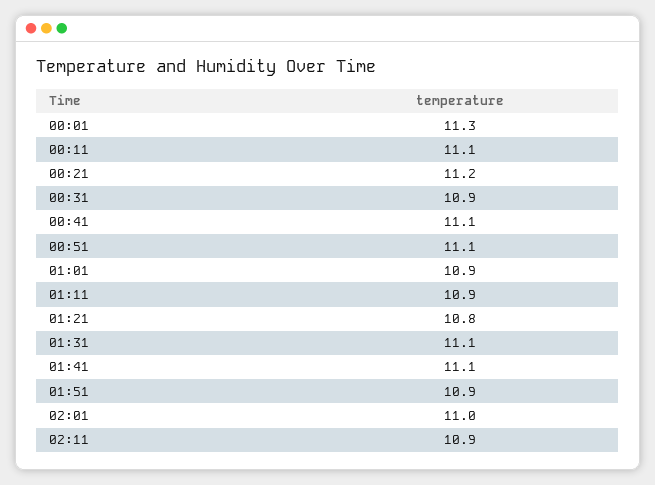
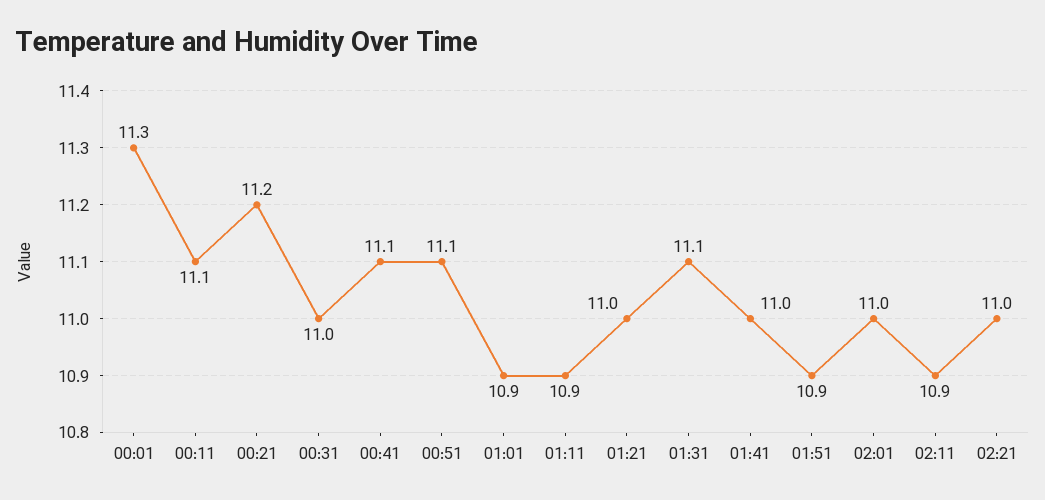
00:31: 10.9 -> 11
01:21: 10.8 -> 11
01:41: 11.1 -> 11
02:21: none -> 11

